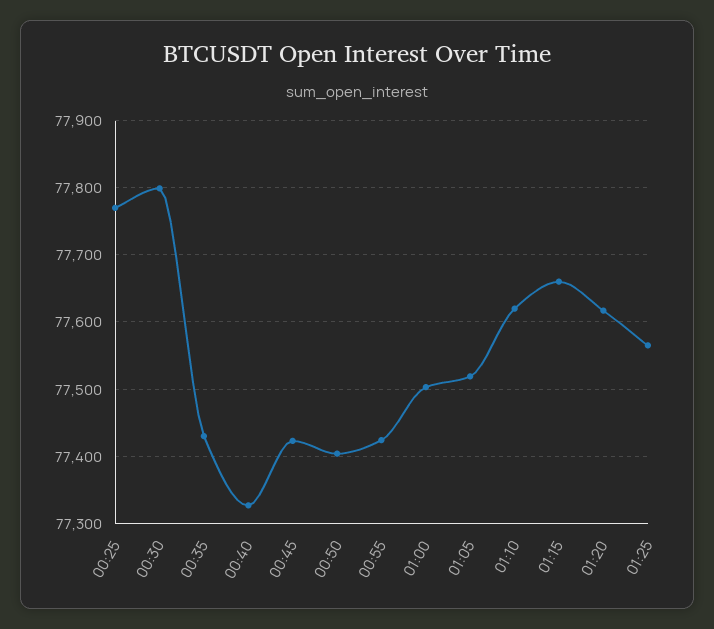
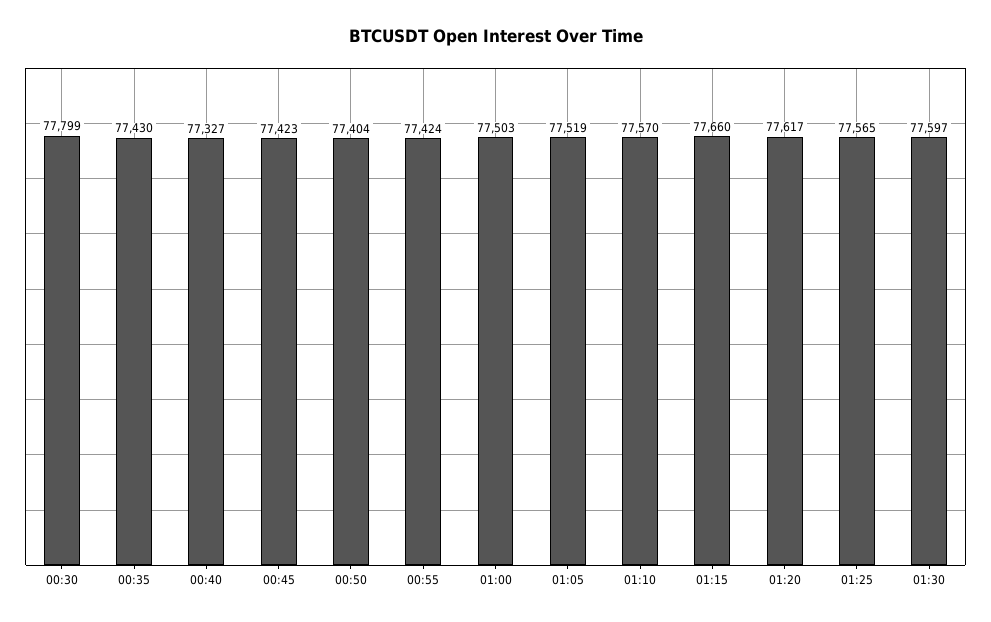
00:25: 77770 -> none
01:10: 77620 -> 77570
01:30: none -> 77597

